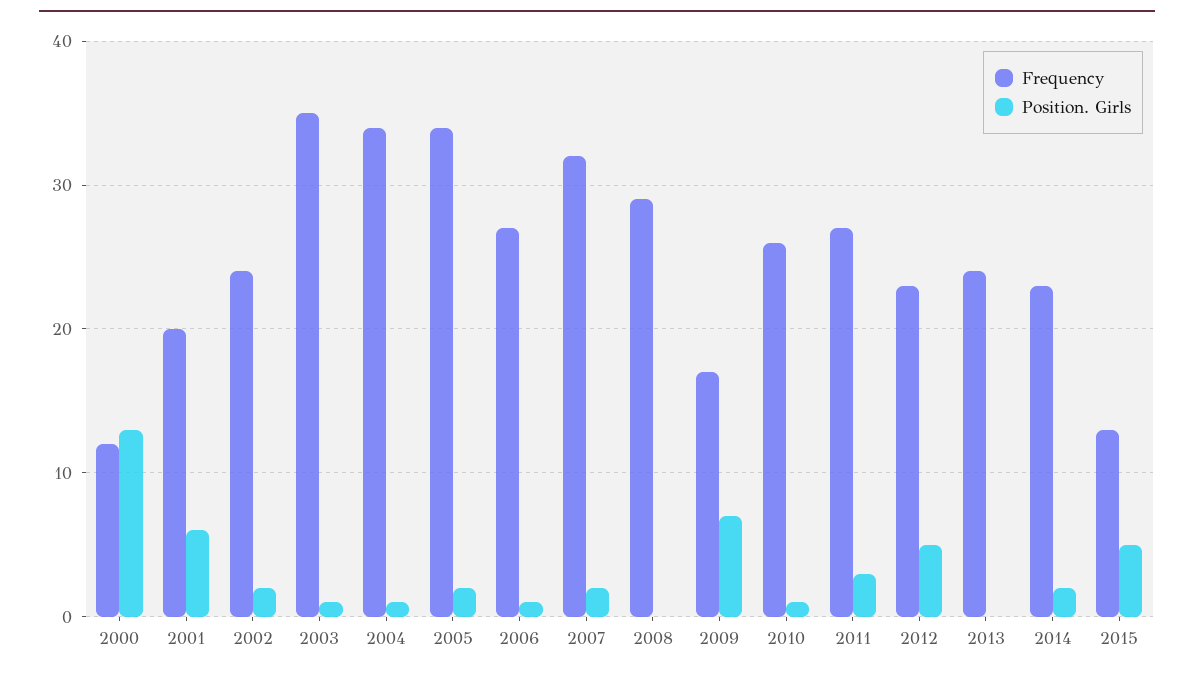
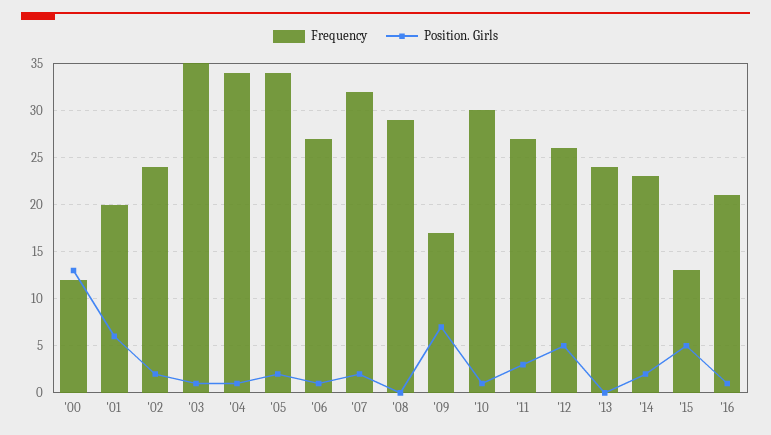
Frequency, 2010: 26 -> 30
Frequency, 2012: 23 -> 26
Frequency, '16: none -> 21
Position. Girls, '16: none -> 1

